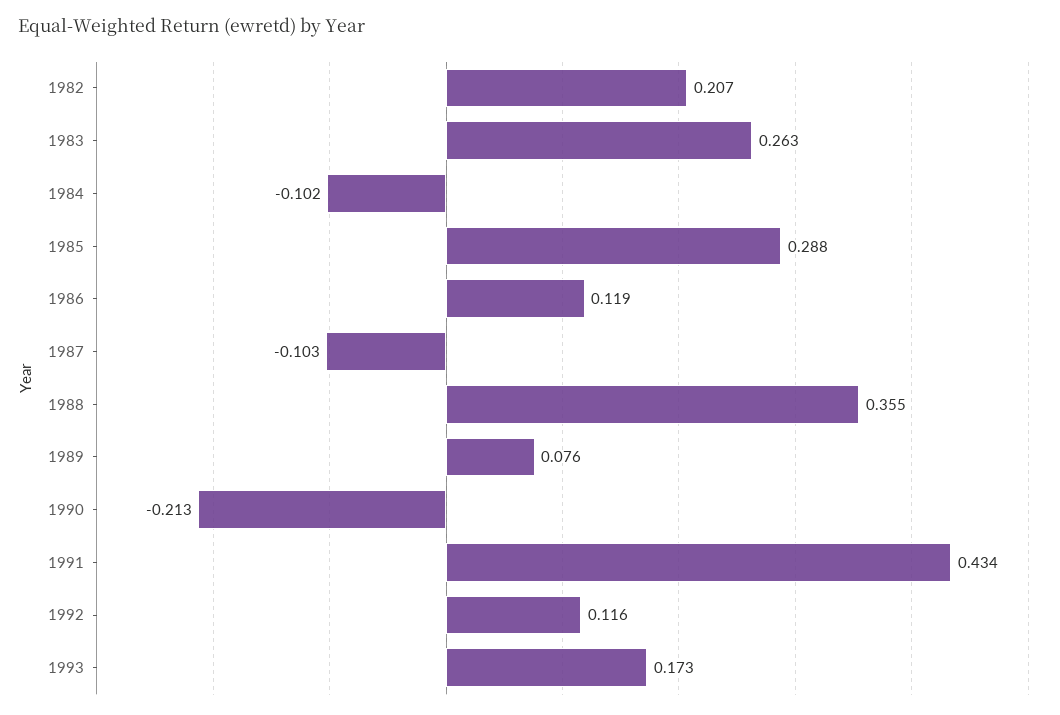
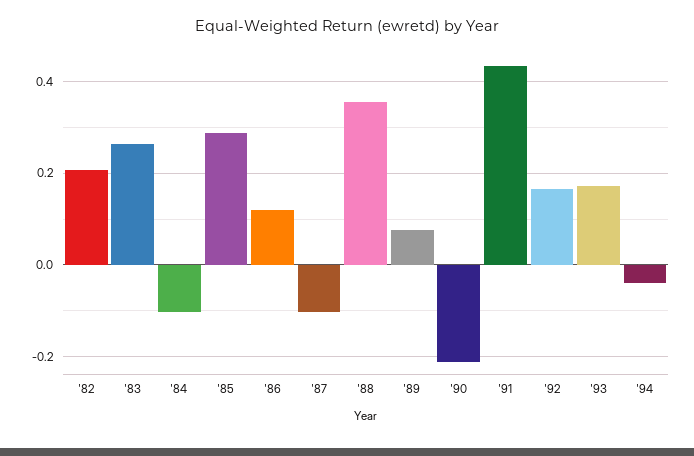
1992: 0.116 -> 0.16
'94: none -> -0.04

